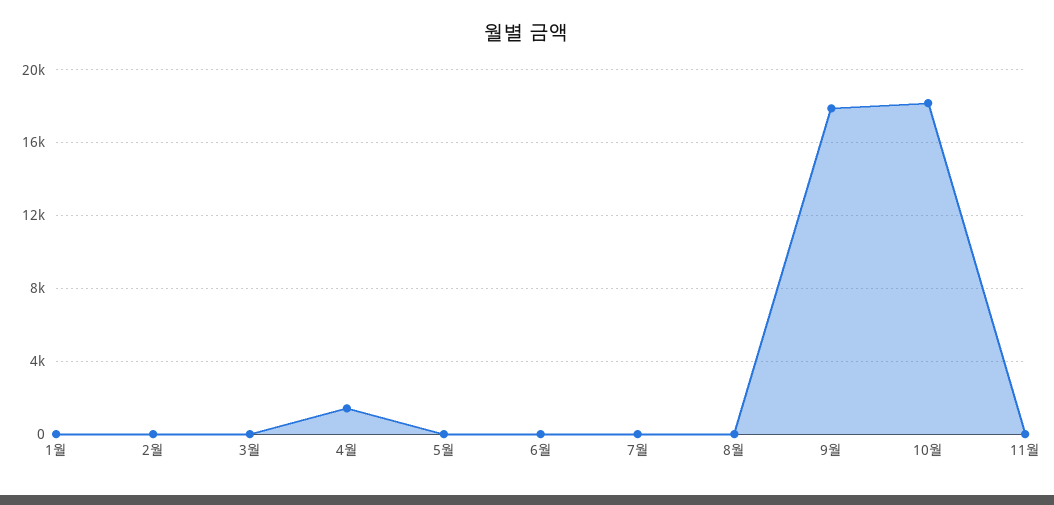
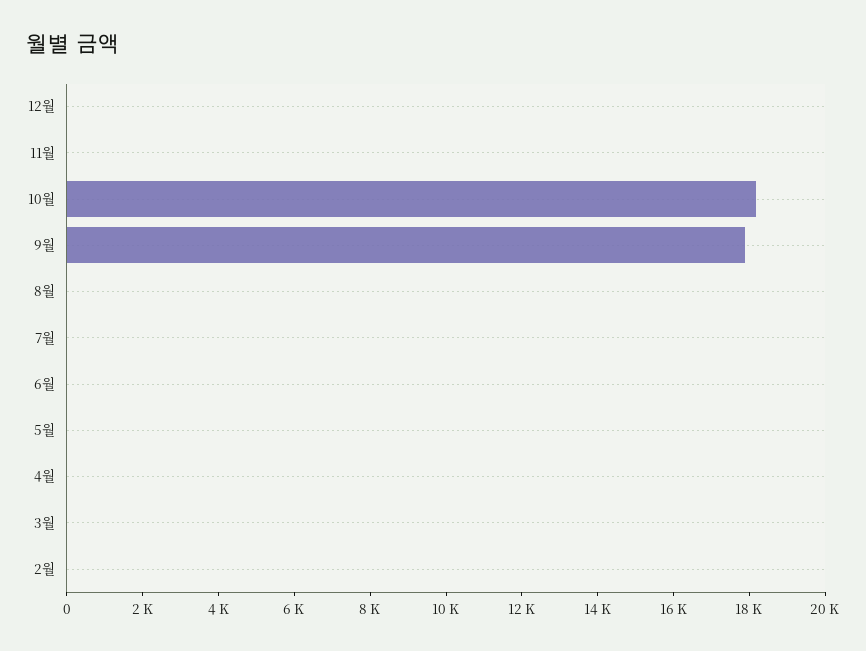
1월: 0 -> none
4월: 1500 -> 0
12월: none -> 0

